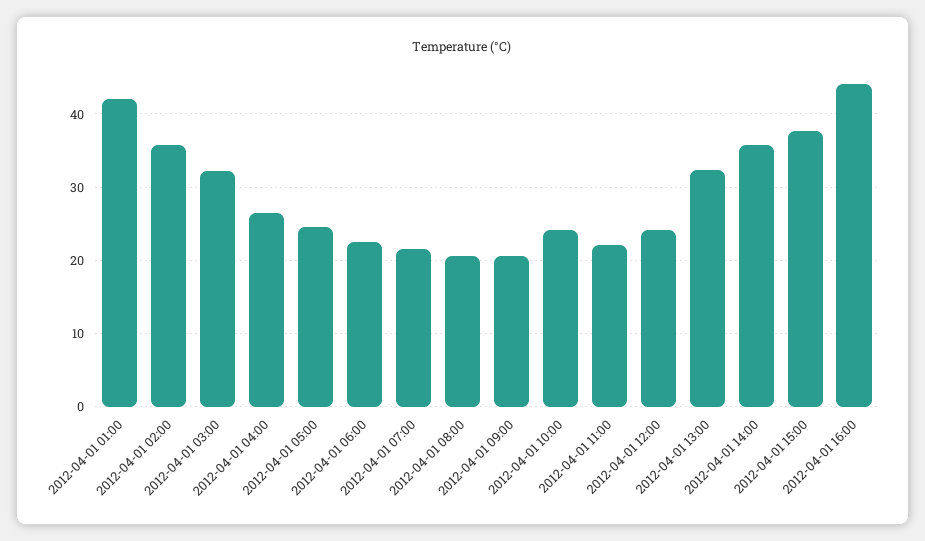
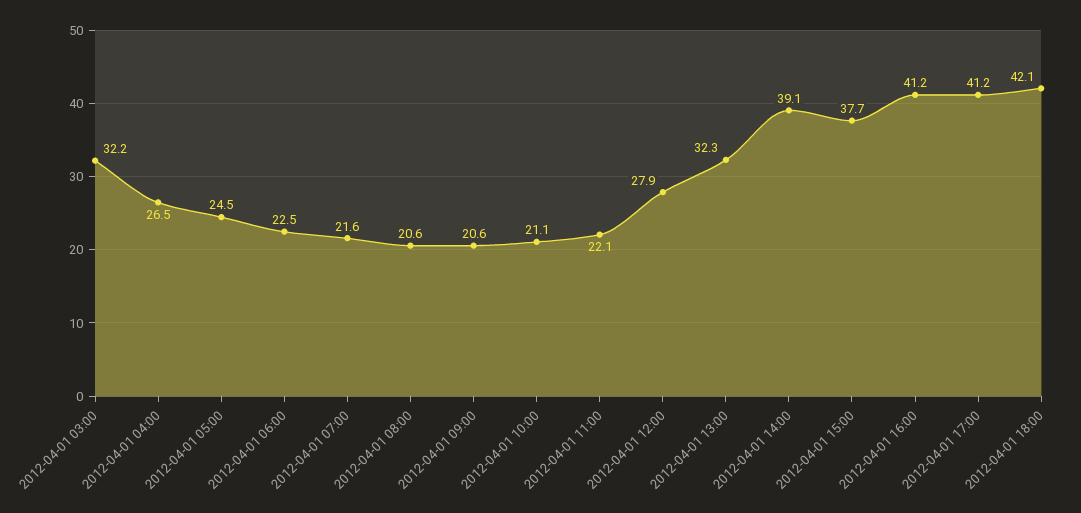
2012-04-01 01:00: 42 -> none
2012-04-01 02:00: 36 -> none
2012-04-01 10:00: 24 -> 21.1
2012-04-01 12:00: 24 -> 27.9
2012-04-01 14:00: 36 -> 39.1
2012-04-01 16:00: 44 -> 41.2
2012-04-01 17:00: none -> 41.2
2012-04-01 18:00: none -> 42.1

